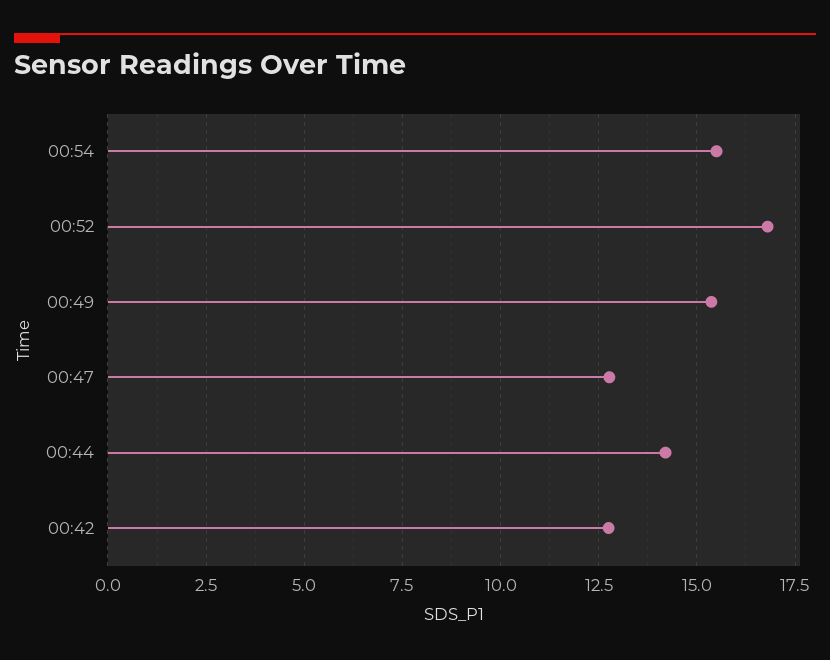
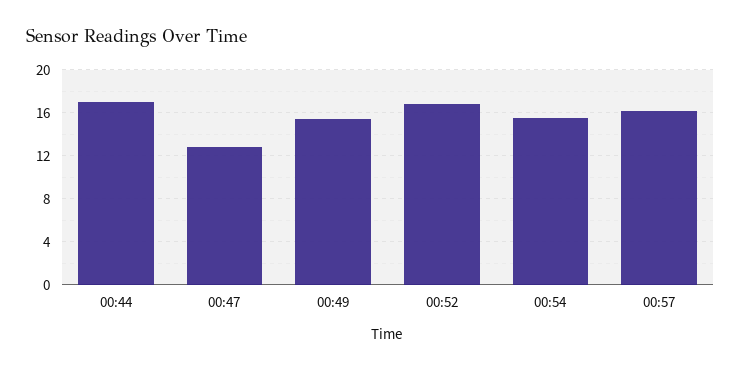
00:44: 14.25 -> 17
00:42: 12.75 -> none
00:57: none -> 16

